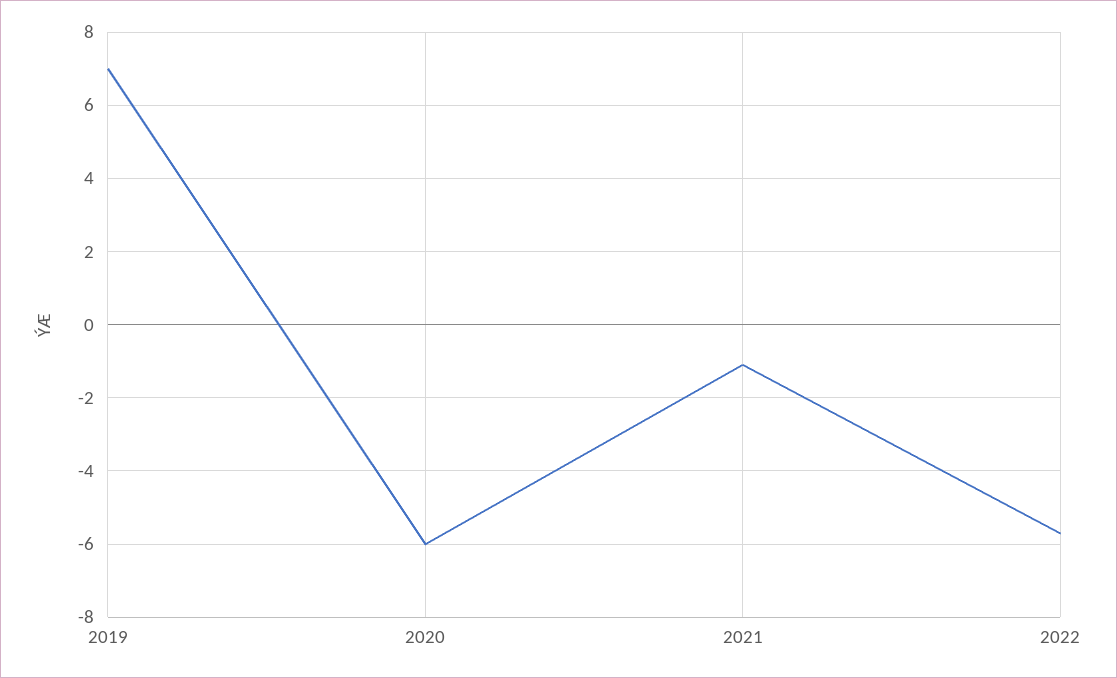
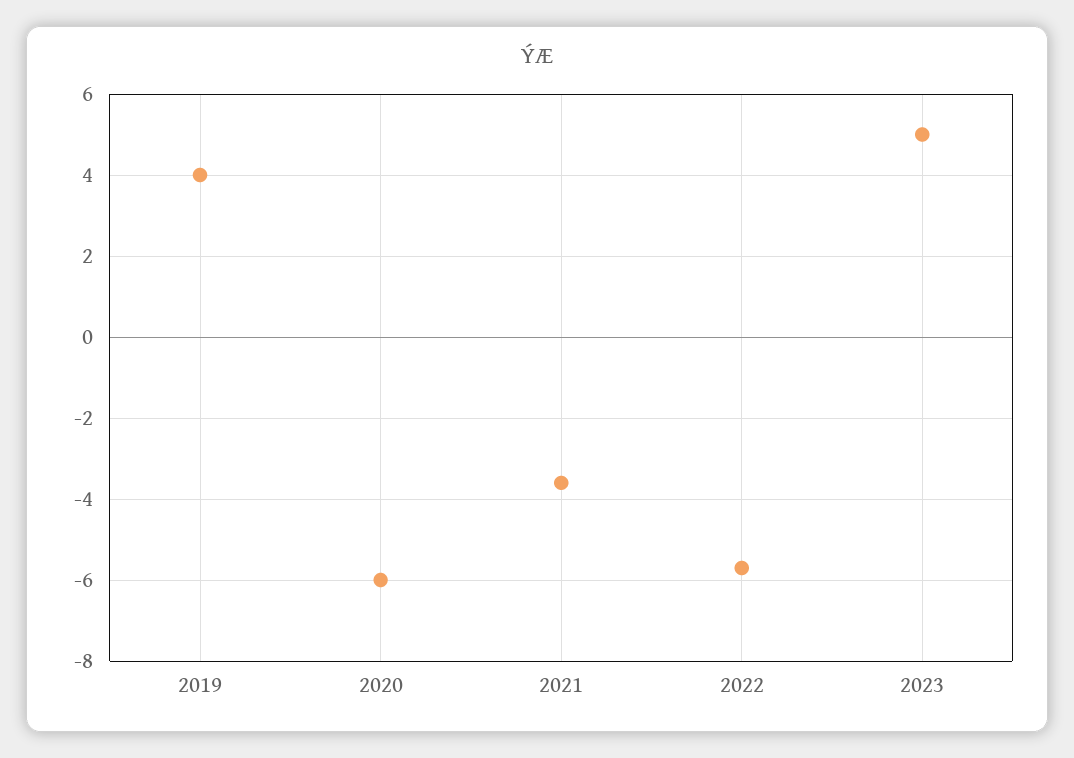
2019: 7 -> 4
2021: -1 -> -3.5
2023: none -> 5

